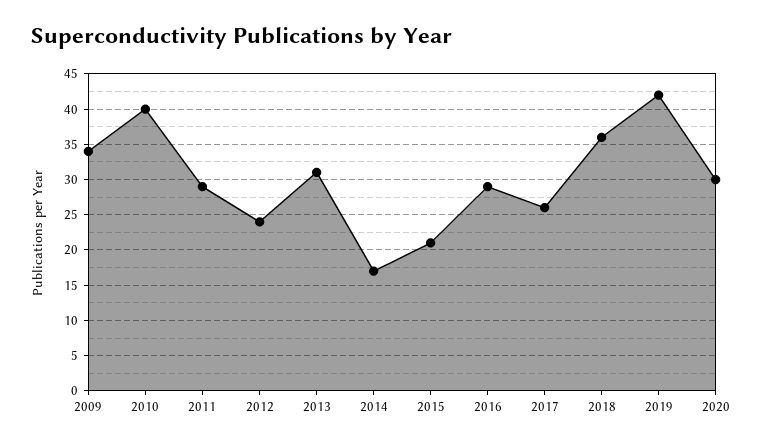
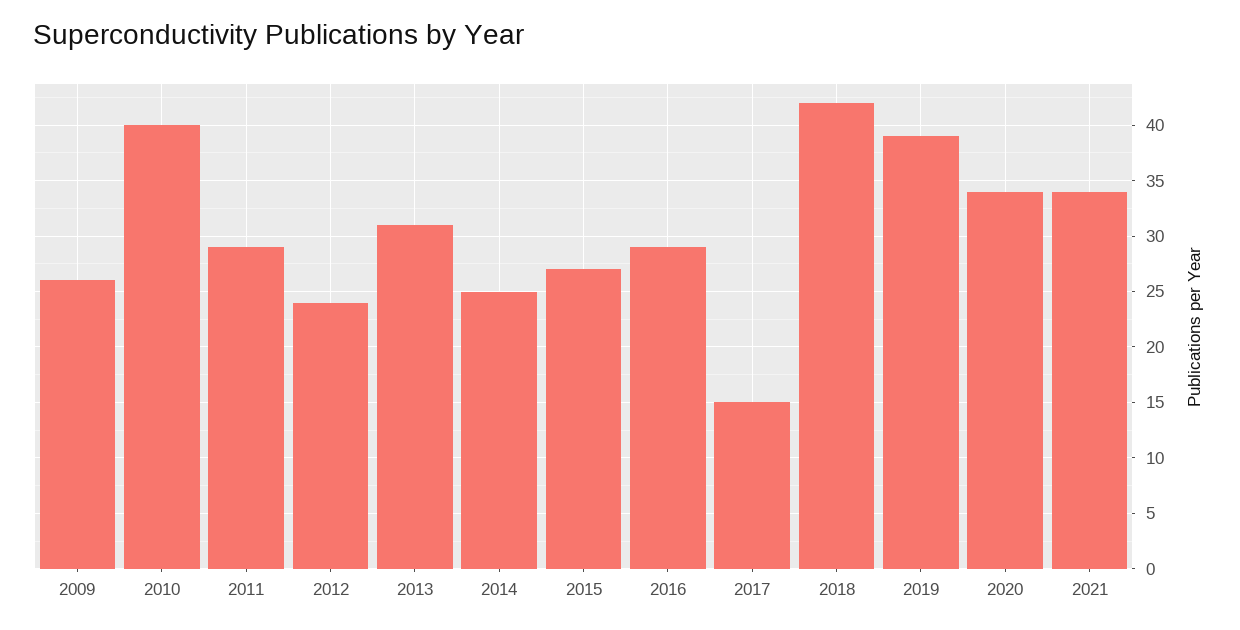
2009: 34 -> 26
2014: 17 -> 25
2015: 21 -> 27
2017: 26 -> 15
2018: 36 -> 42
2019: 42 -> 39
2020: 30 -> 34
2021: none -> 34

